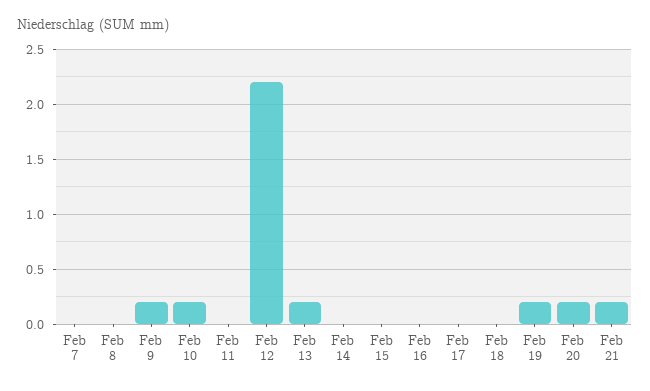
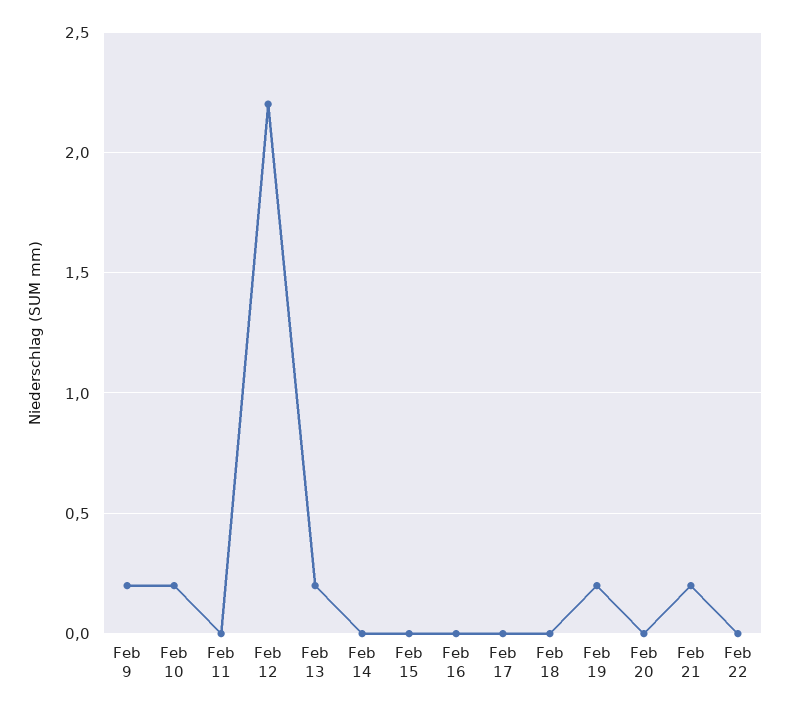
Feb 7: 0 -> none
Feb 8: 0 -> none
Feb 20: 0.2 -> 0
Feb 22: none -> 0

